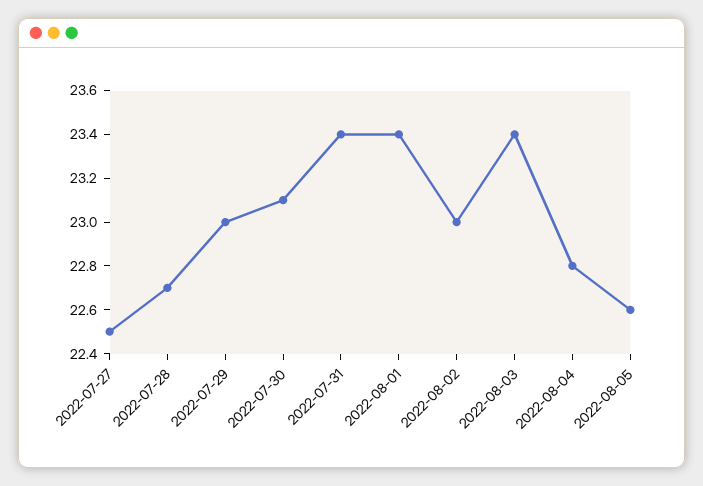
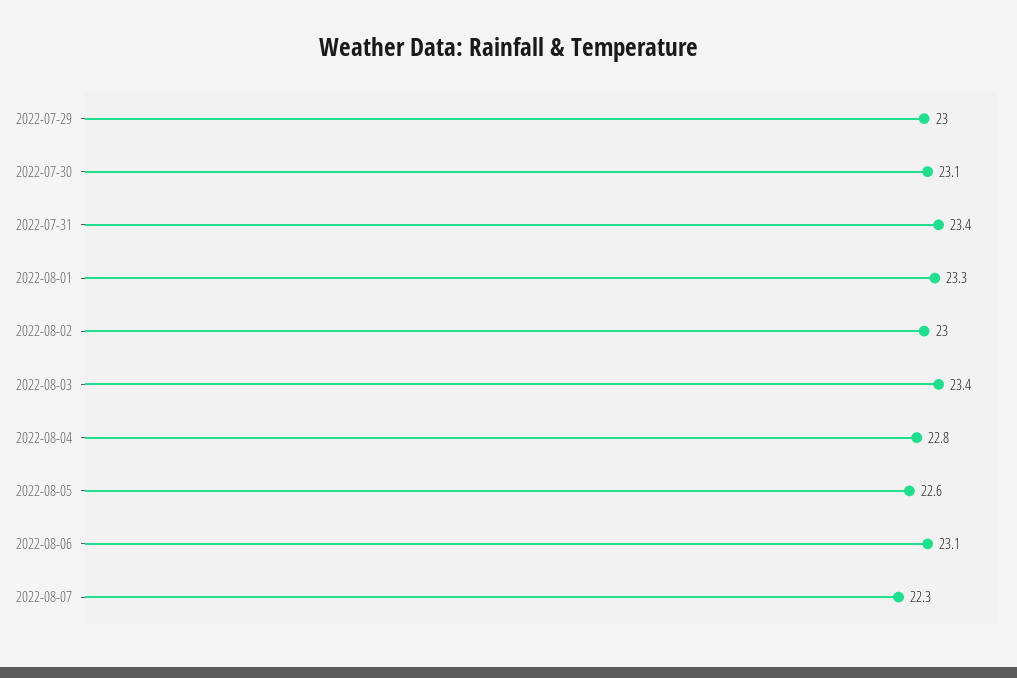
2022-07-27: 22.5 -> none
2022-07-28: 22.7 -> none
2022-08-01: 23.4 -> 23.3
2022-08-06: none -> 23.1
2022-08-07: none -> 22.3

